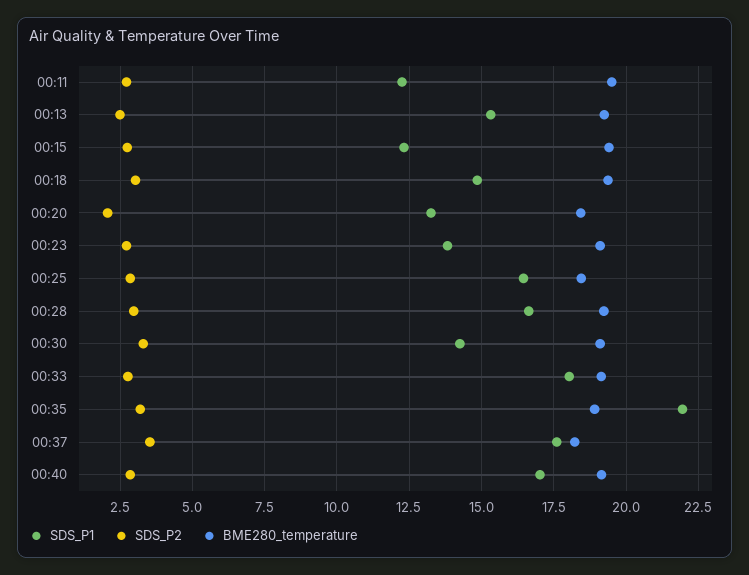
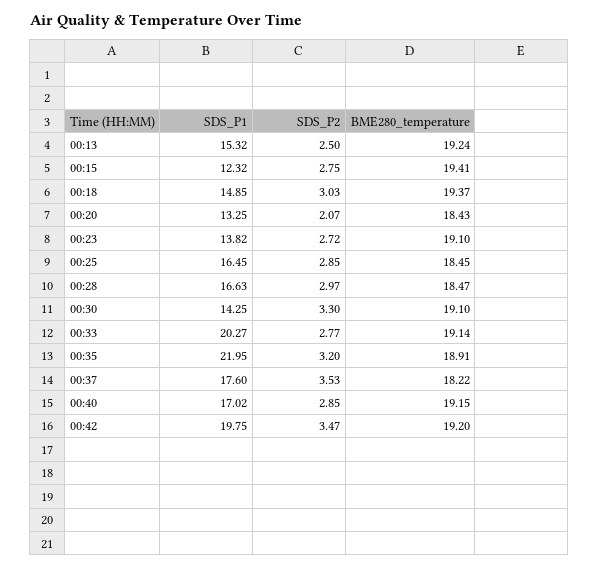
SDS_P1, 00:11: 12.25 -> none
SDS_P2, 00:11: 2.75 -> none
BME280_temperature, 00:11: 19.5 -> none
BME280_temperature, 00:28: 19.25 -> 18.47
SDS_P1, 00:33: 18 -> 20.27
SDS_P1, 00:42: none -> 19.75
SDS_P2, 00:42: none -> 3.47
BME280_temperature, 00:42: none -> 19.2

